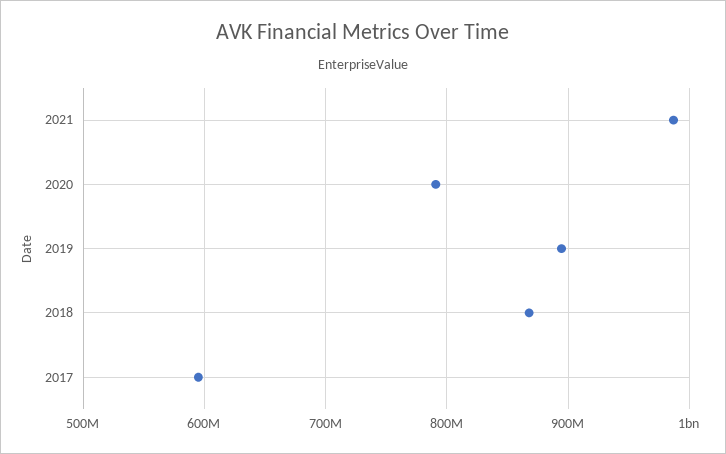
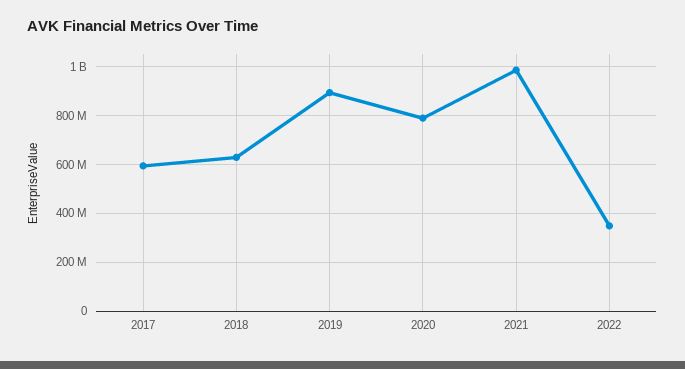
2018: 870000000 -> 625000000
2022: none -> 350000000

